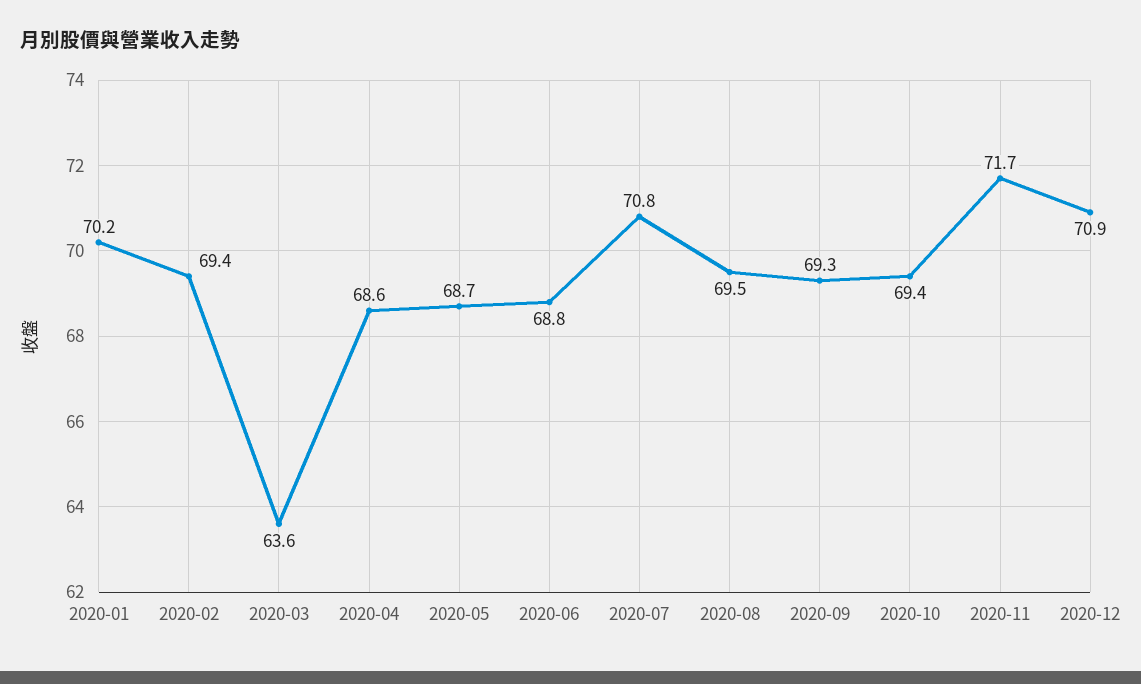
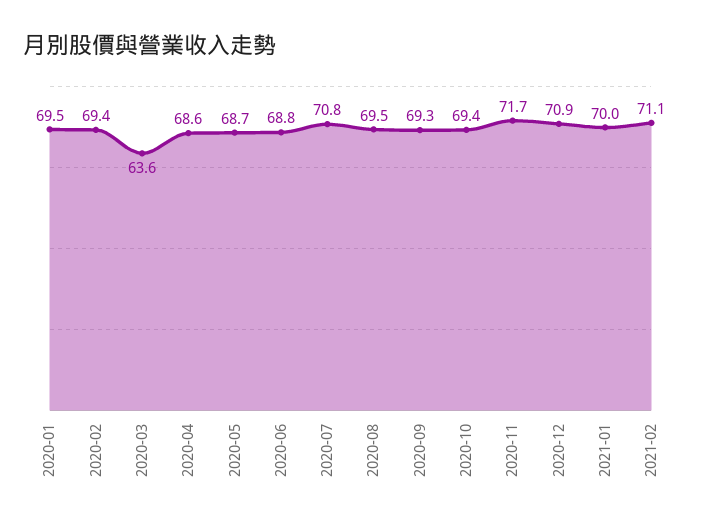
2020-01: 70.2 -> 69.5
2021-01: none -> 70
2021-02: none -> 71.1

